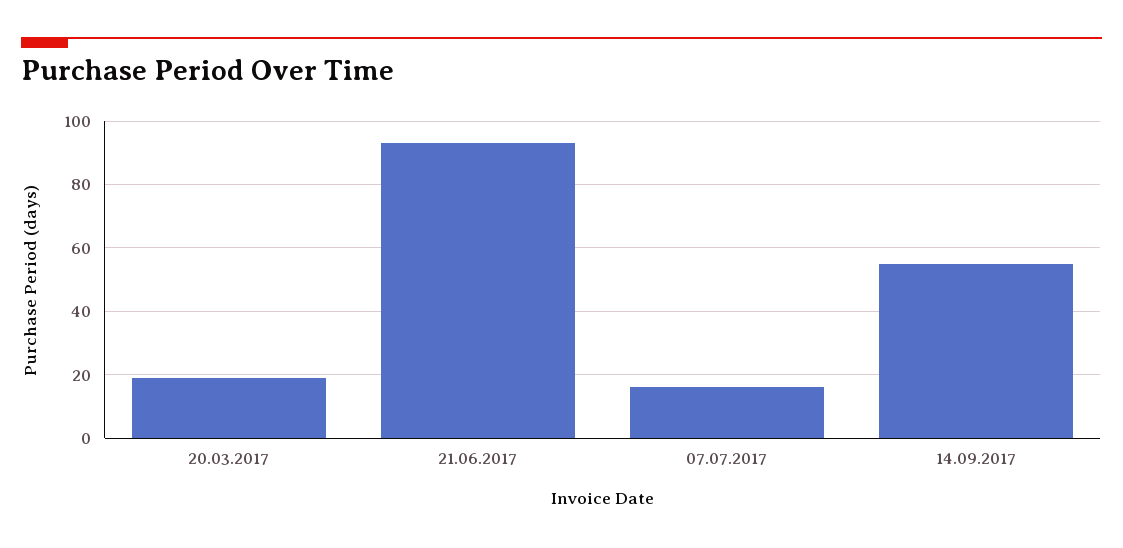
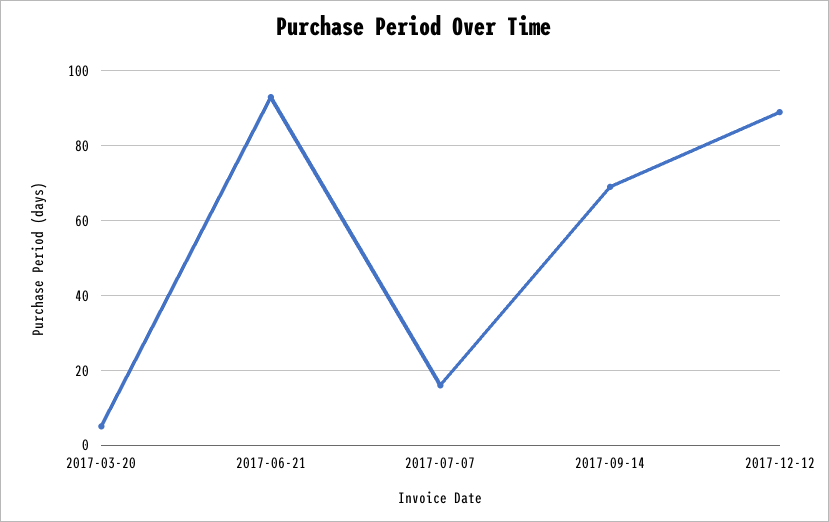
20.03.2017: 20 -> 5
14.09.2017: 55 -> 70
2017-12-12: none -> 90

